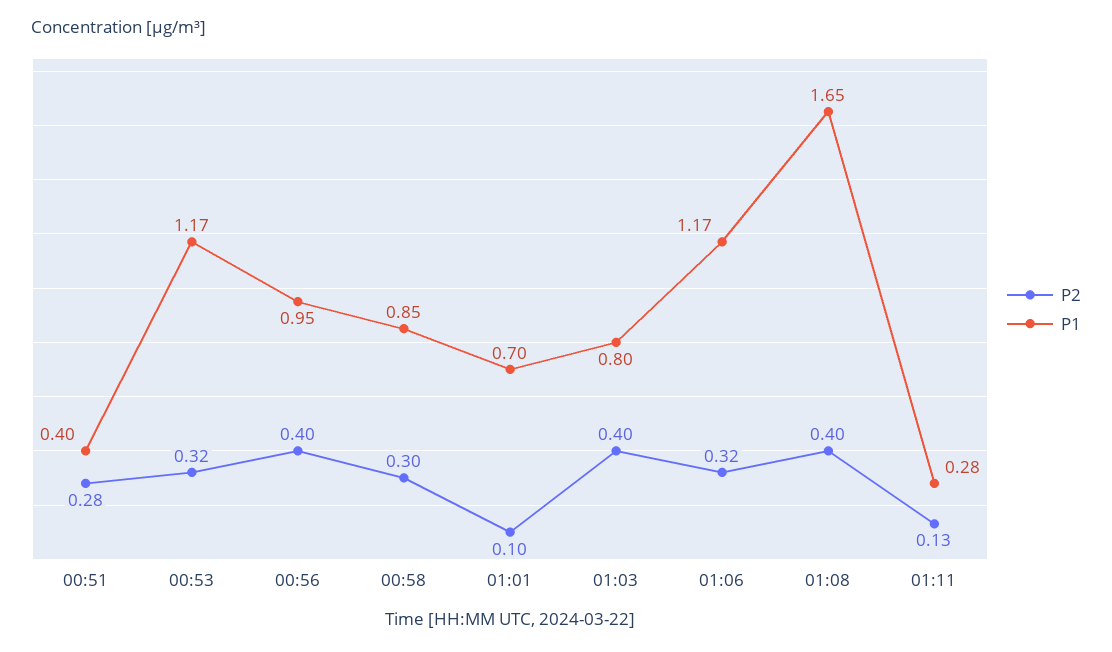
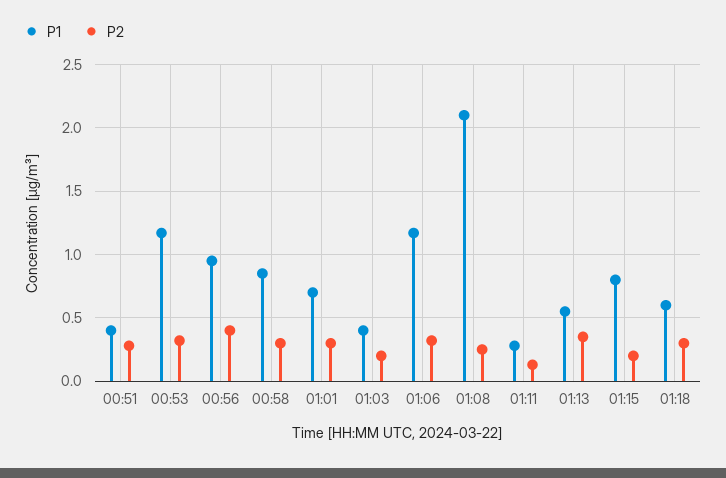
P2, 01:01: 0.1 -> 0.3
P2, 01:03: 0.4 -> 0.2
P1, 01:03: 0.8 -> 0.4
P2, 01:08: 0.4 -> 0.25
P1, 01:08: 1.65 -> 2.1
P1, 01:13: none -> 0.55
P2, 01:13: none -> 0.35
P1, 01:15: none -> 0.8
P2, 01:15: none -> 0.2
P1, 01:18: none -> 0.6
P2, 01:18: none -> 0.3

